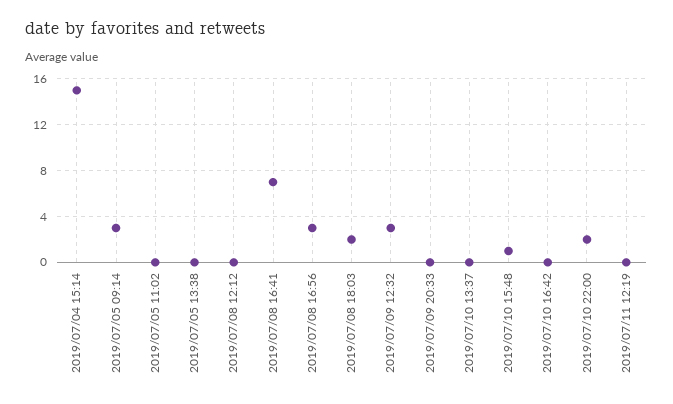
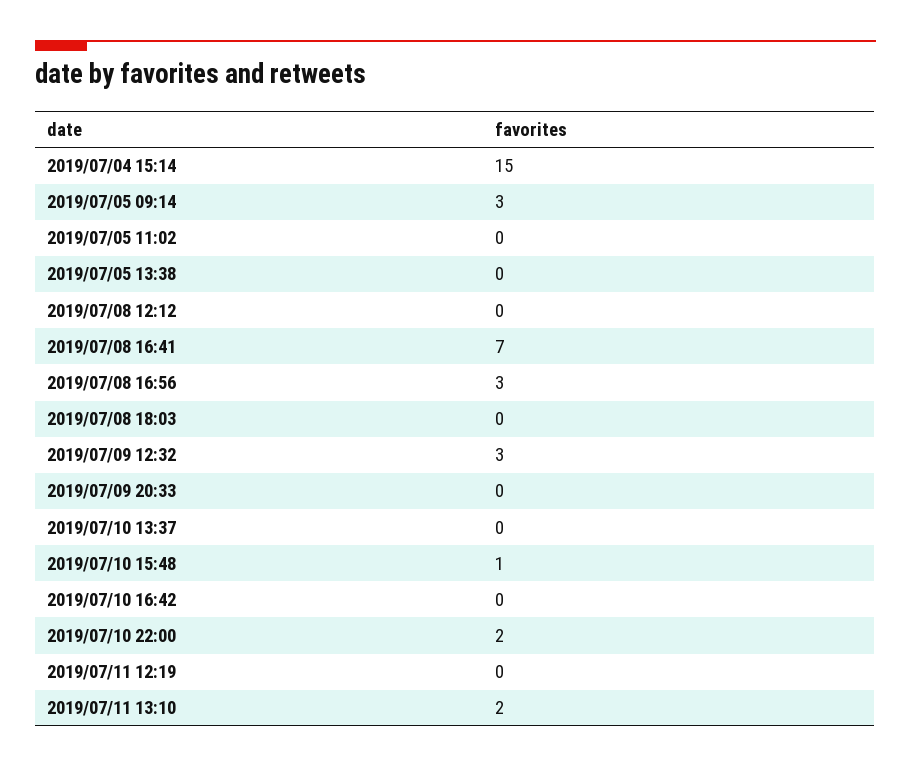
2019/07/08 18:03: 2 -> 0
2019/07/11 13:10: none -> 2

